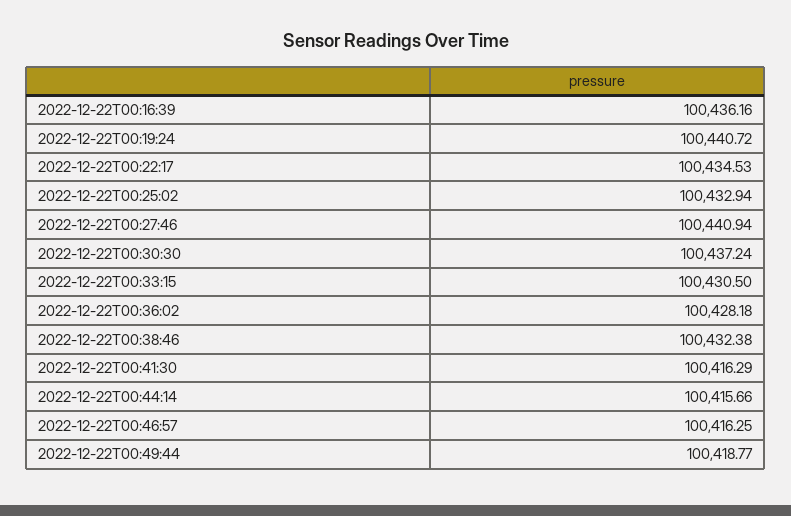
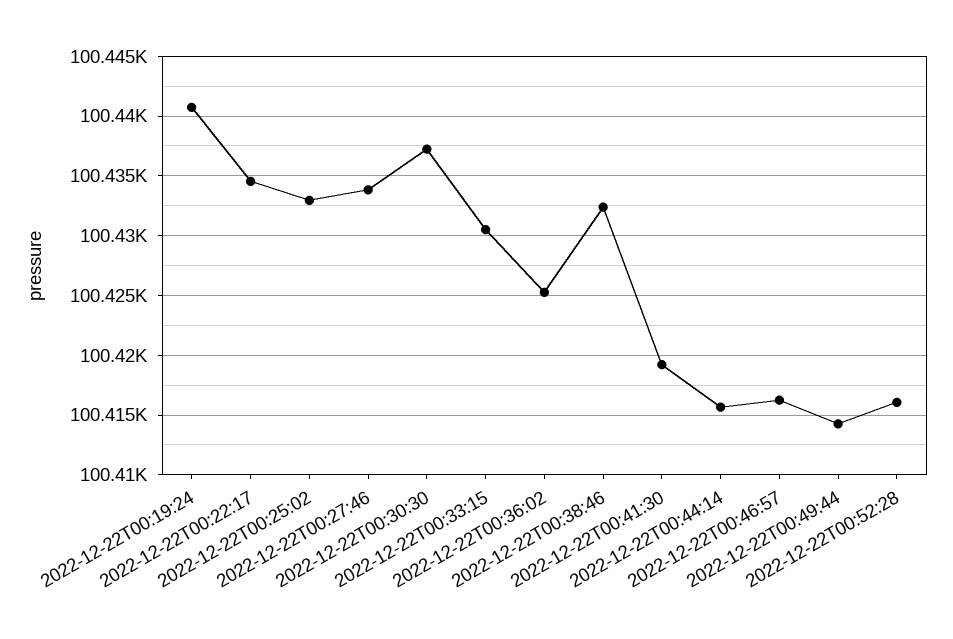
2022-12-22T00:16:39: 100436.16 -> none
2022-12-22T00:27:46: 100440.94 -> 100434
2022-12-22T00:36:02: 100428.18 -> 100425
2022-12-22T00:41:30: 100416.29 -> 100419
2022-12-22T00:49:44: 100418.77 -> 100414
2022-12-22T00:52:28: none -> 100416

